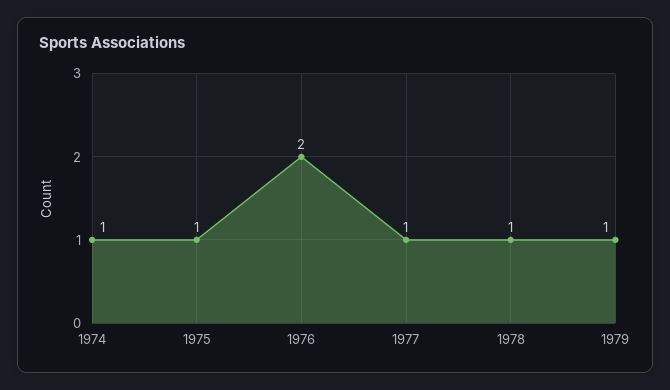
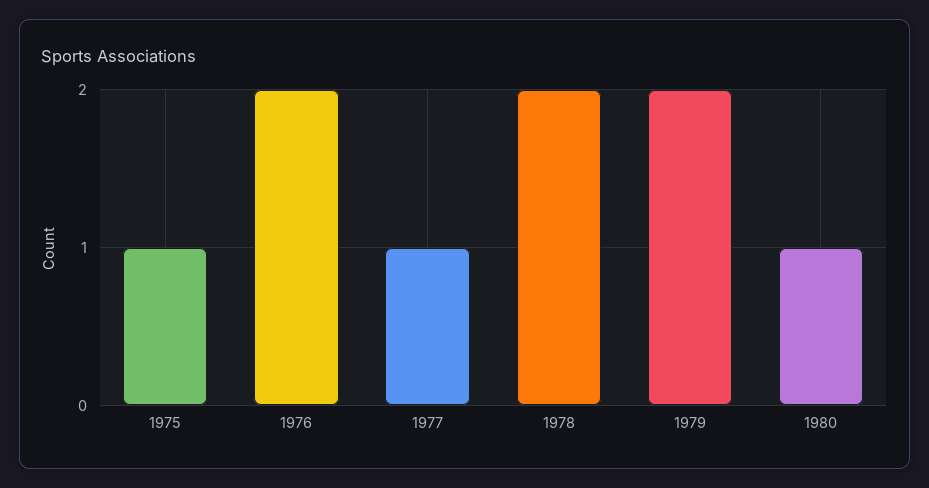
1974: 1 -> none
1978: 1 -> 2
1979: 1 -> 2
1980: none -> 1

